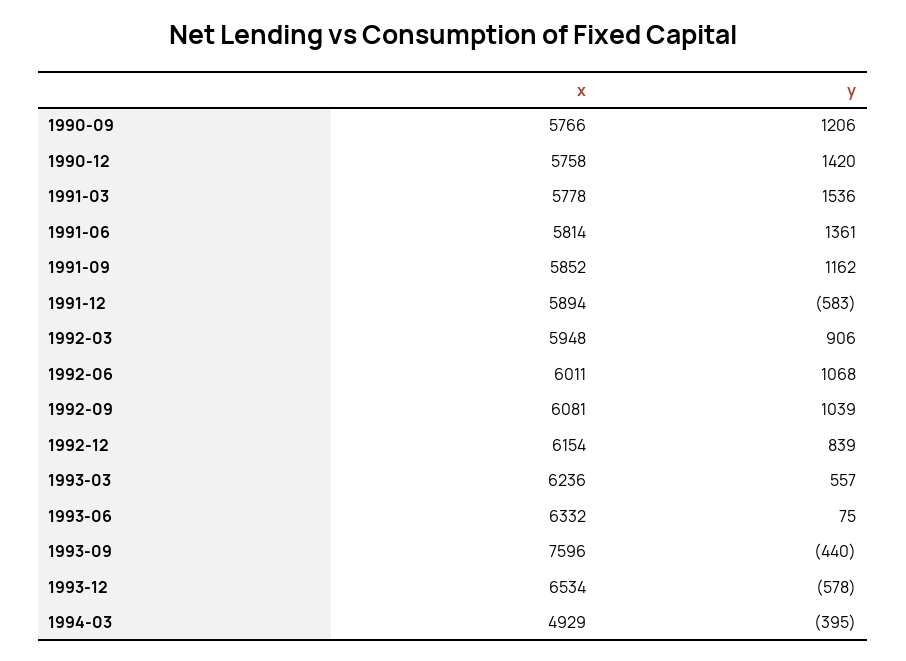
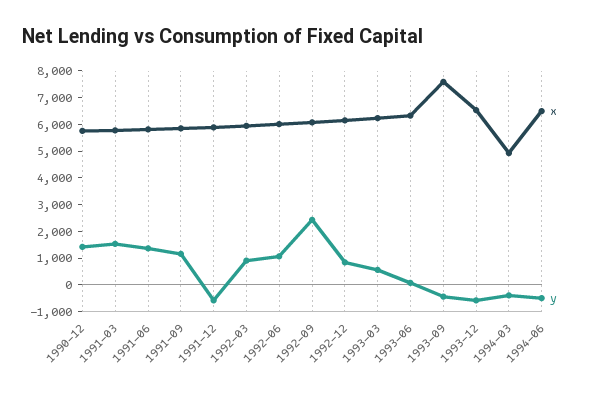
x, 1990-09: 5766 -> none
y, 1990-09: 1206 -> none
y, 1992-09: 1039 -> 2500
x, 1994-06: none -> 6500
y, 1994-06: none -> -500

